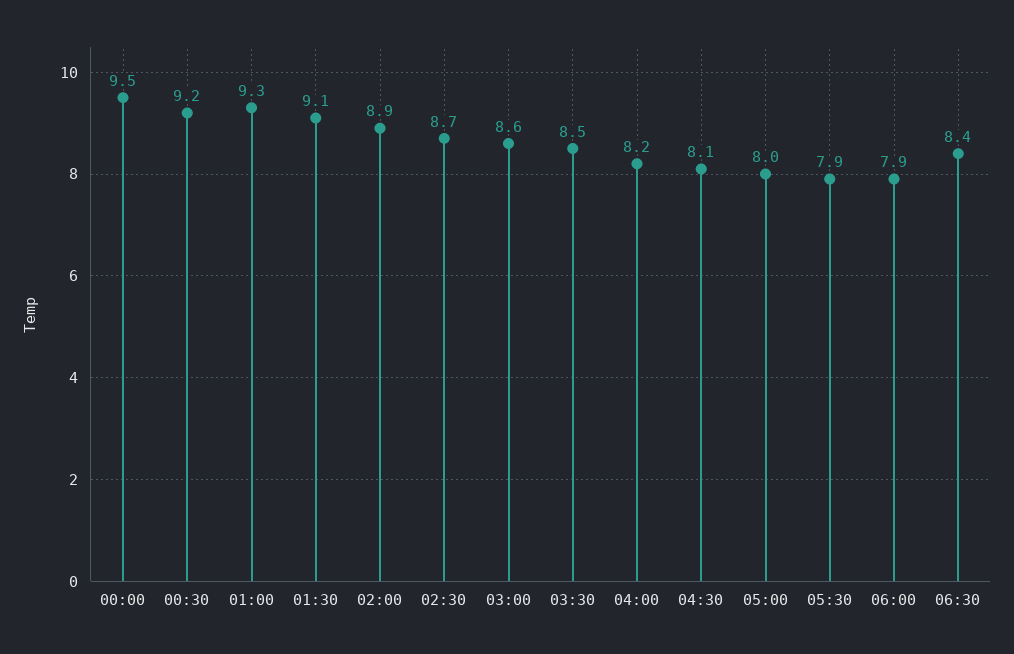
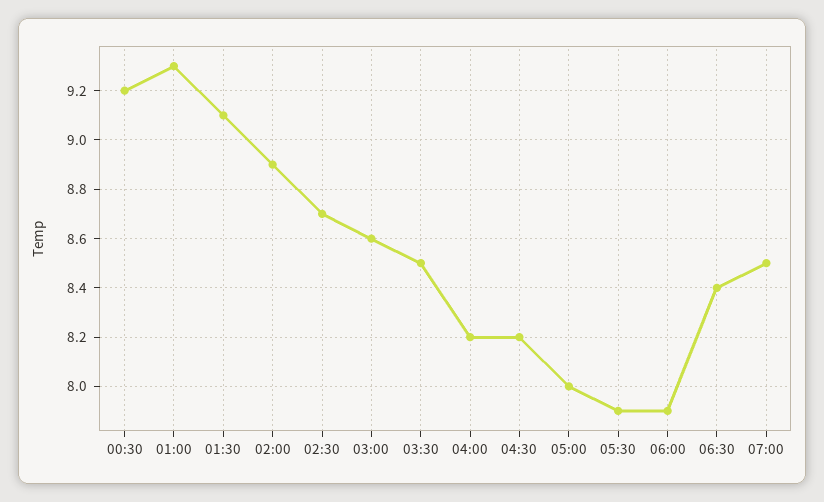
00:00: 9.5 -> none
04:30: 8.1 -> 8.2
07:00: none -> 8.5

